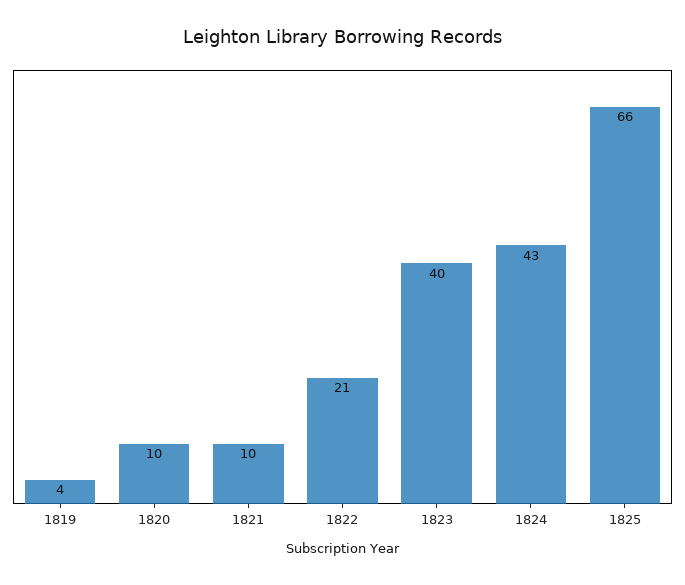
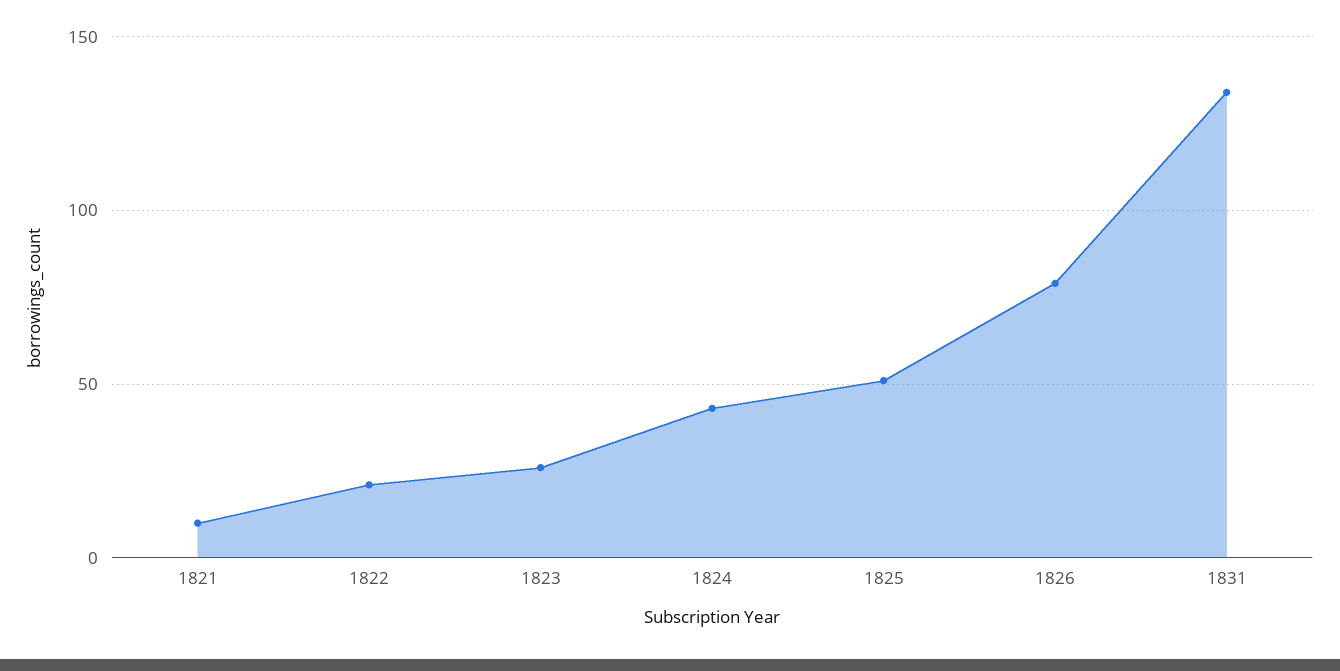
1819: 4 -> none
1820: 10 -> none
1823: 40 -> 25
1825: 66 -> 50
1826: none -> 80
1831: none -> 135

